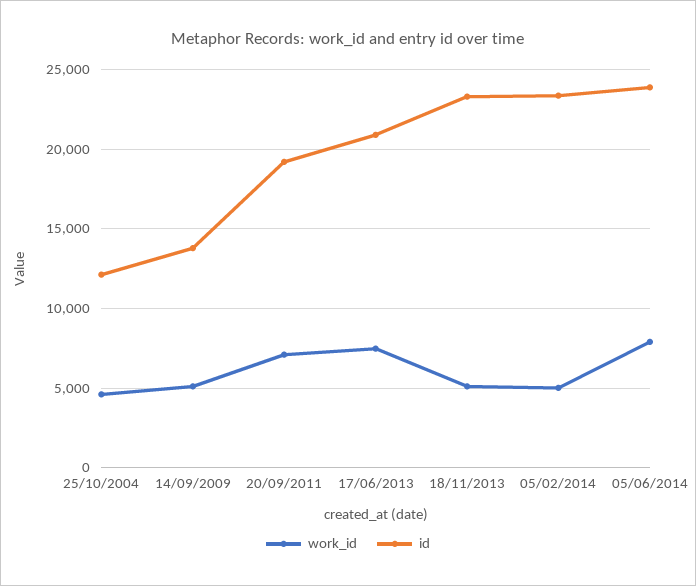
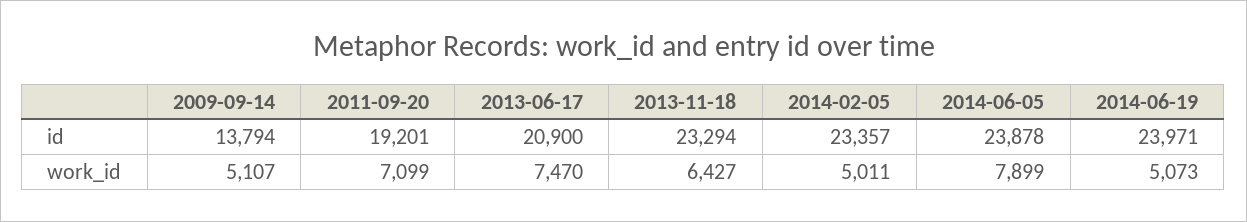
work_id, 25/10/2004: 4500 -> none
id, 25/10/2004: 12000 -> none
work_id, 18/11/2013: 5000 -> 6427
id, 2014-06-19: none -> 23971
work_id, 2014-06-19: none -> 5073

